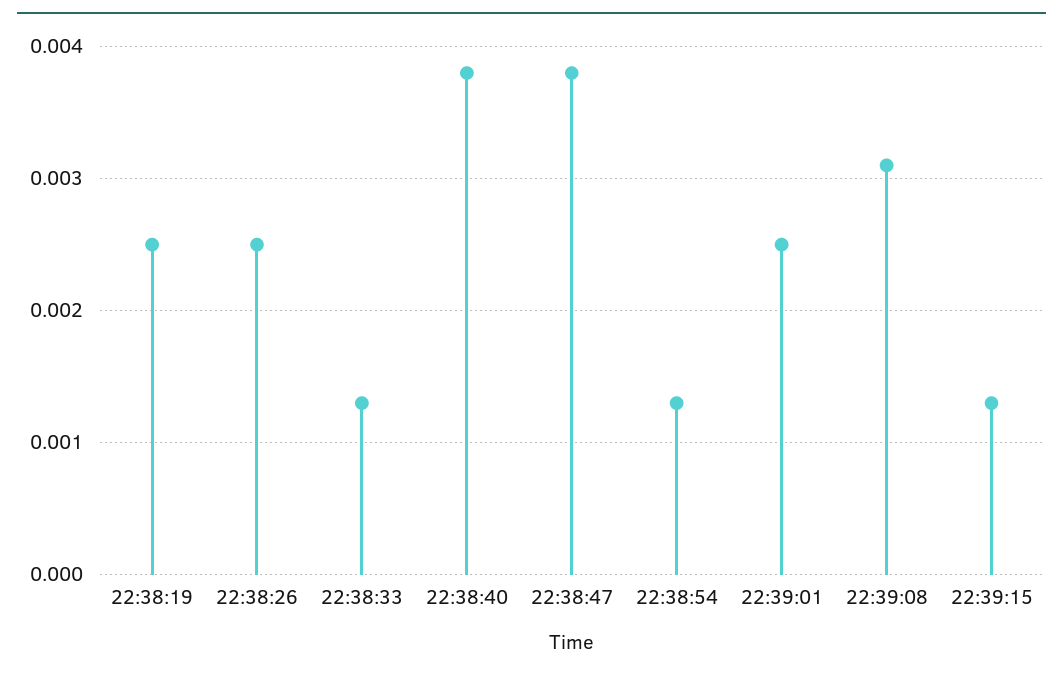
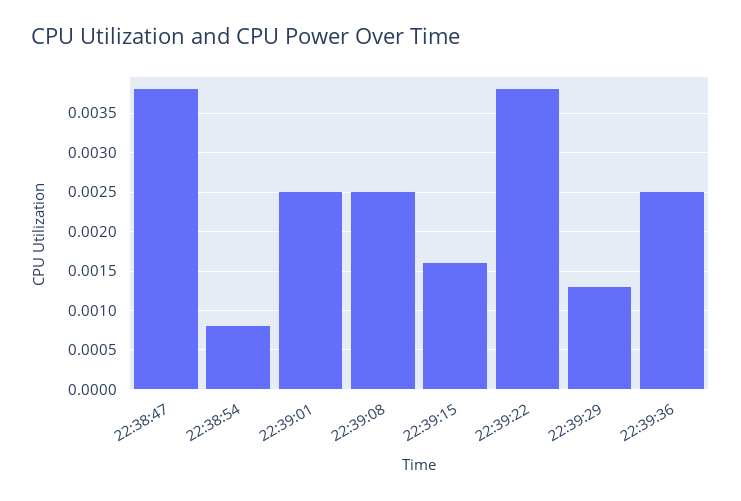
22:38:19: 0.0025 -> none
22:38:26: 0.0025 -> none
22:38:33: 0.0013 -> none
22:38:40: 0.0038 -> none
22:38:54: 0.0013 -> 0.0008
22:39:08: 0.0031 -> 0.0025
22:39:15: 0.0013 -> 0.0016
22:39:22: none -> 0.0038
22:39:29: none -> 0.0013
22:39:36: none -> 0.0025

